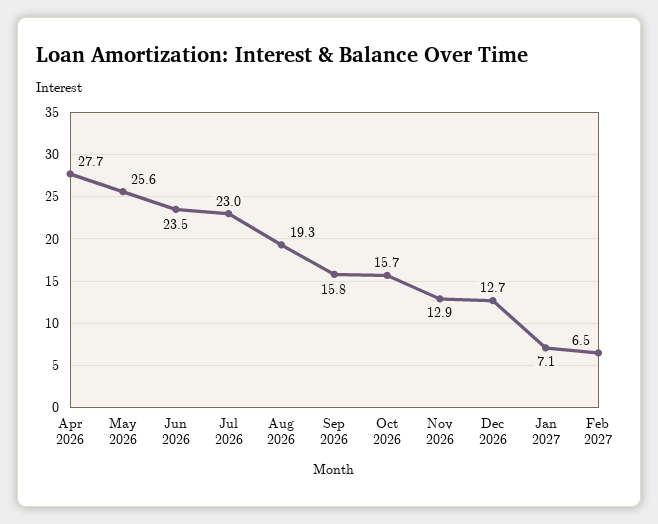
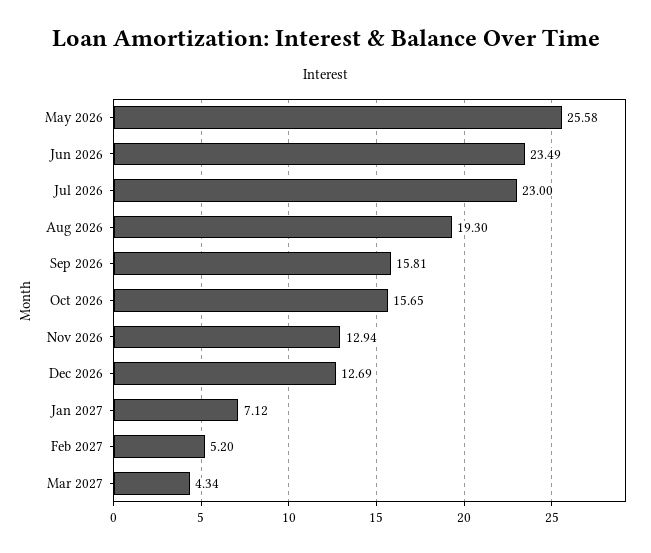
Apr 2026: 27.7 -> none
Feb 2027: 6.5 -> 5.2
Mar 2027: none -> 4.34

